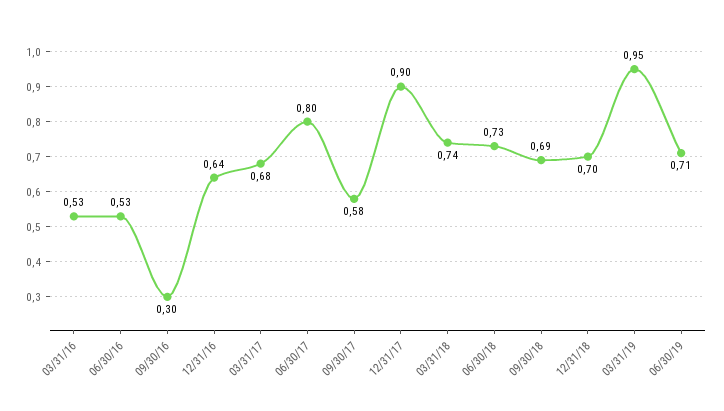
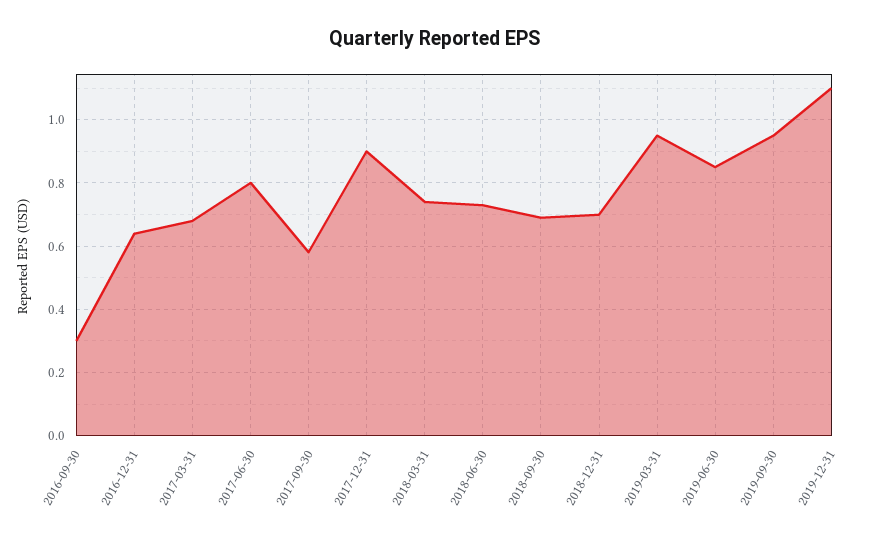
03/31/16: 0.53 -> none
06/30/16: 0.53 -> none
06/30/19: 0.71 -> 0.85
2019-09-30: none -> 0.95
2019-12-31: none -> 1.1

